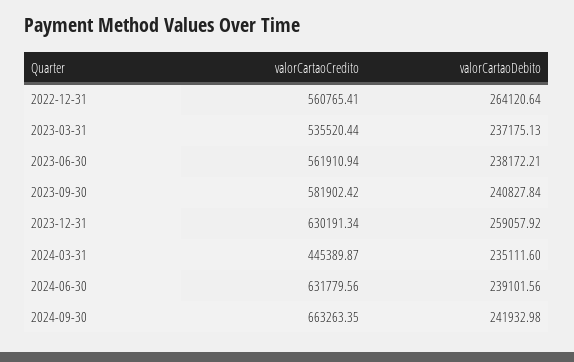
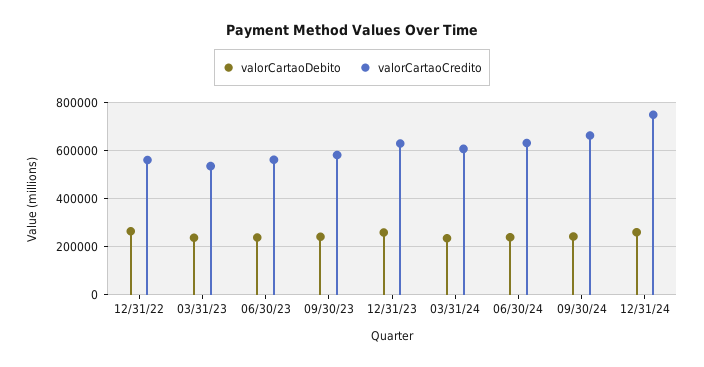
valorCartaoCredito, 2024-03-31: 445389.87 -> 600000
valorCartaoDebito, 12/31/24: none -> 250000
valorCartaoCredito, 12/31/24: none -> 750000

